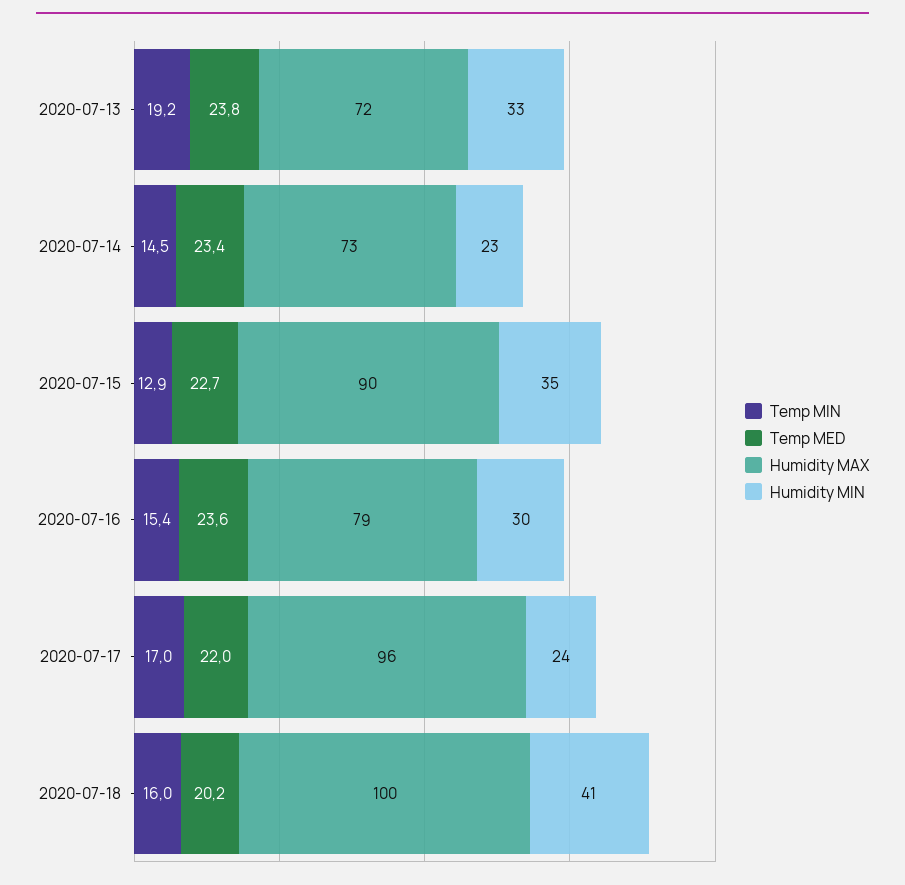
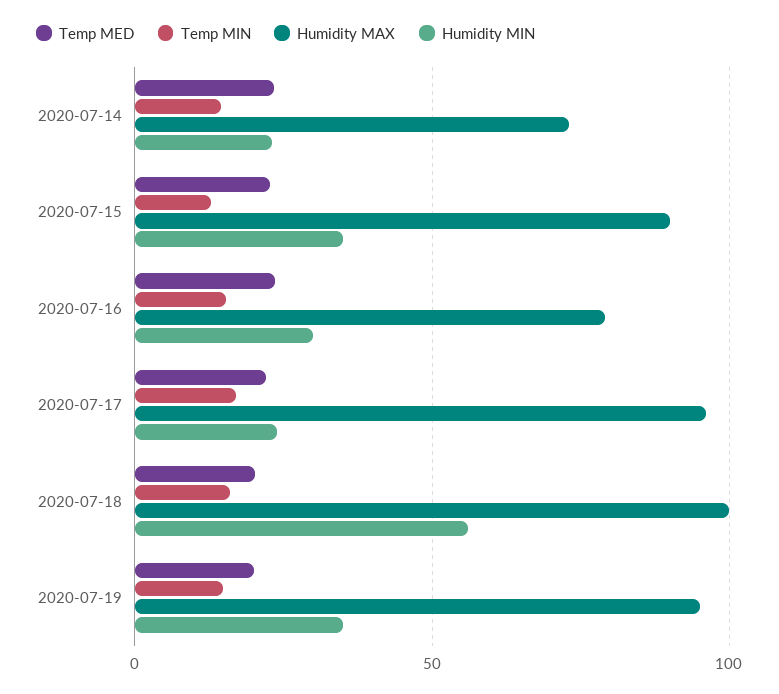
Temp MIN, 2020-07-13: 19.2 -> none
Temp MED, 2020-07-13: 23.8 -> none
Humidity MAX, 2020-07-13: 72 -> none
Humidity MIN, 2020-07-13: 33 -> none
Humidity MIN, 2020-07-18: 41 -> 55
Temp MED, 2020-07-19: none -> 20
Temp MIN, 2020-07-19: none -> 15
Humidity MAX, 2020-07-19: none -> 95
Humidity MIN, 2020-07-19: none -> 35

